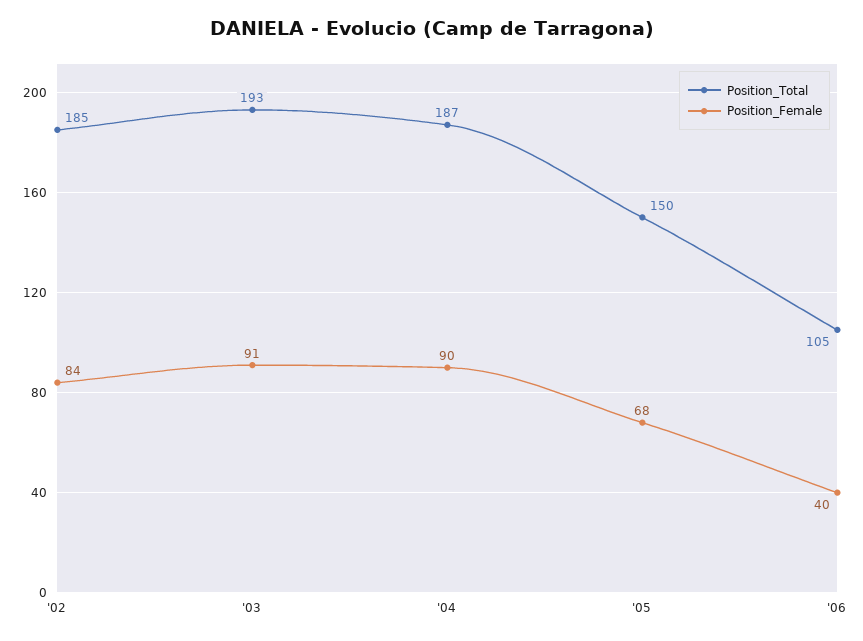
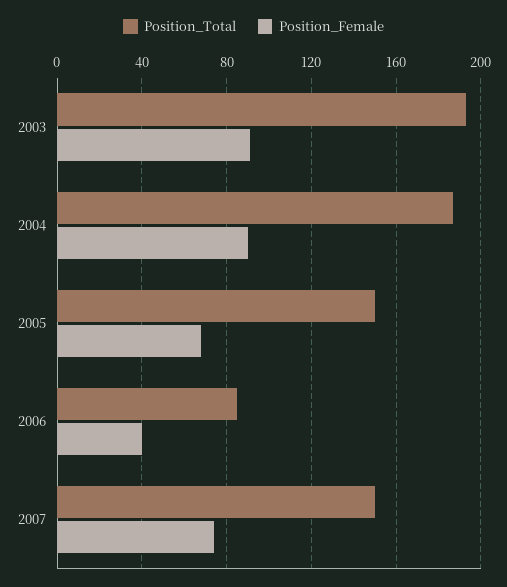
Position_Total, '02: 185 -> none
Position_Female, '02: 84 -> none
Position_Total, '06: 105 -> 85
Position_Total, 2007: none -> 150
Position_Female, 2007: none -> 75

